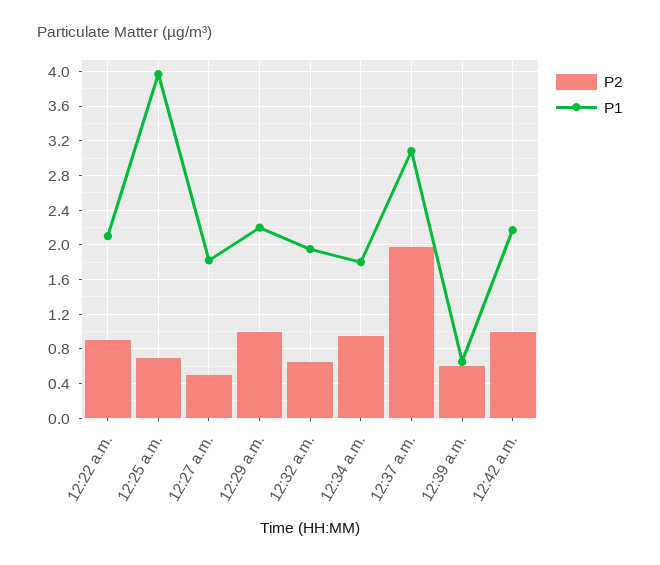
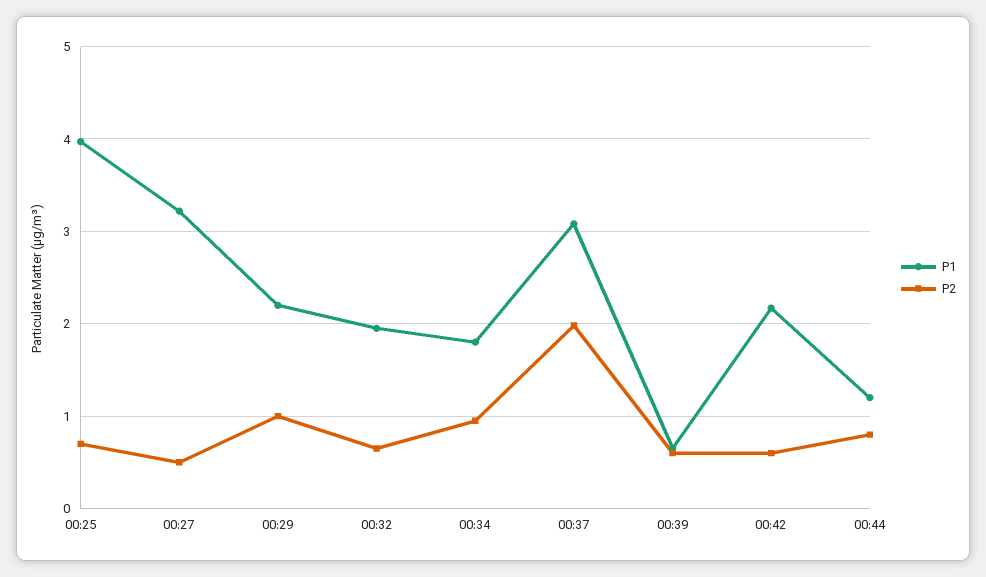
P2, 12:22 a.m.: 0.9 -> none
P1, 12:22 a.m.: 2.1 -> none
P1, 12:27 a.m.: 1.8 -> 3.2
P2, 12:42 a.m.: 1 -> 0.6
P1, 00:44: none -> 1.2
P2, 00:44: none -> 0.8

